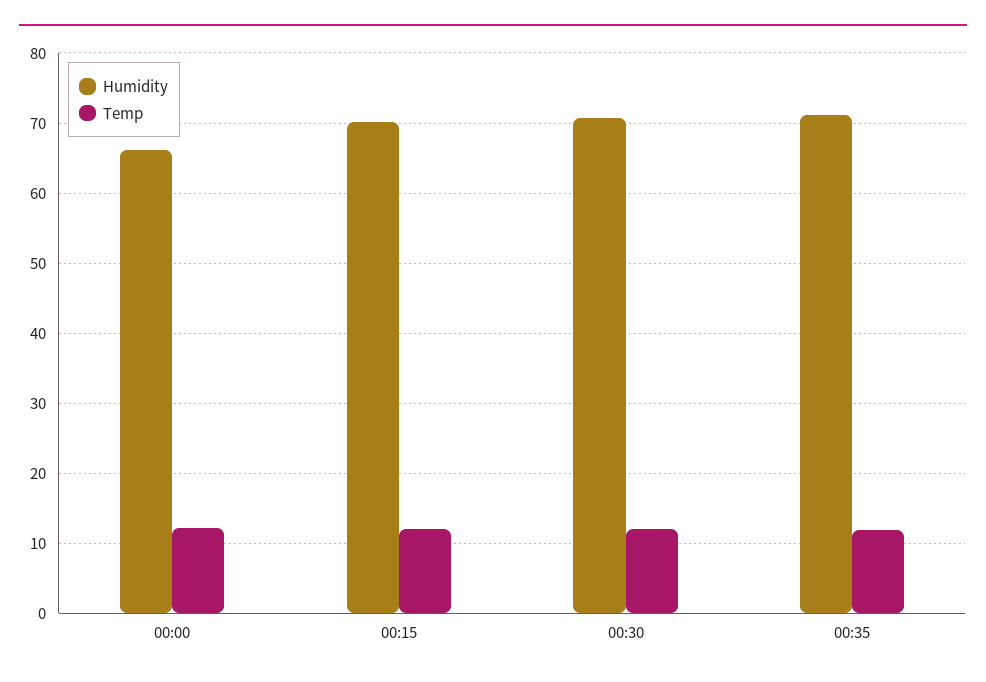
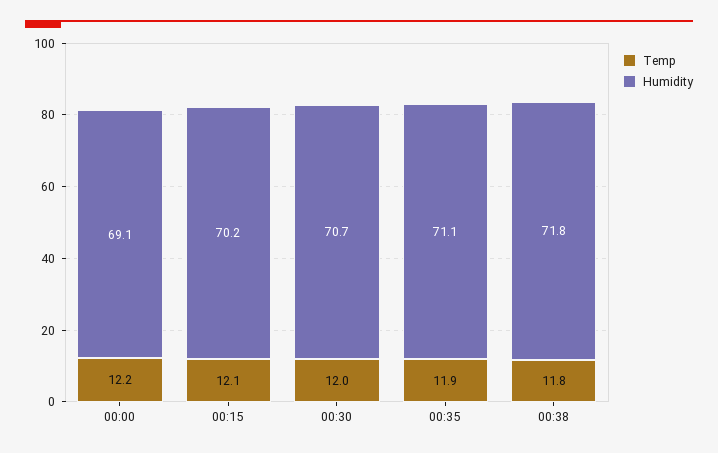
Humidity, 00:00: 66 -> 69.1
Temp, 00:38: none -> 11.8
Humidity, 00:38: none -> 71.8

